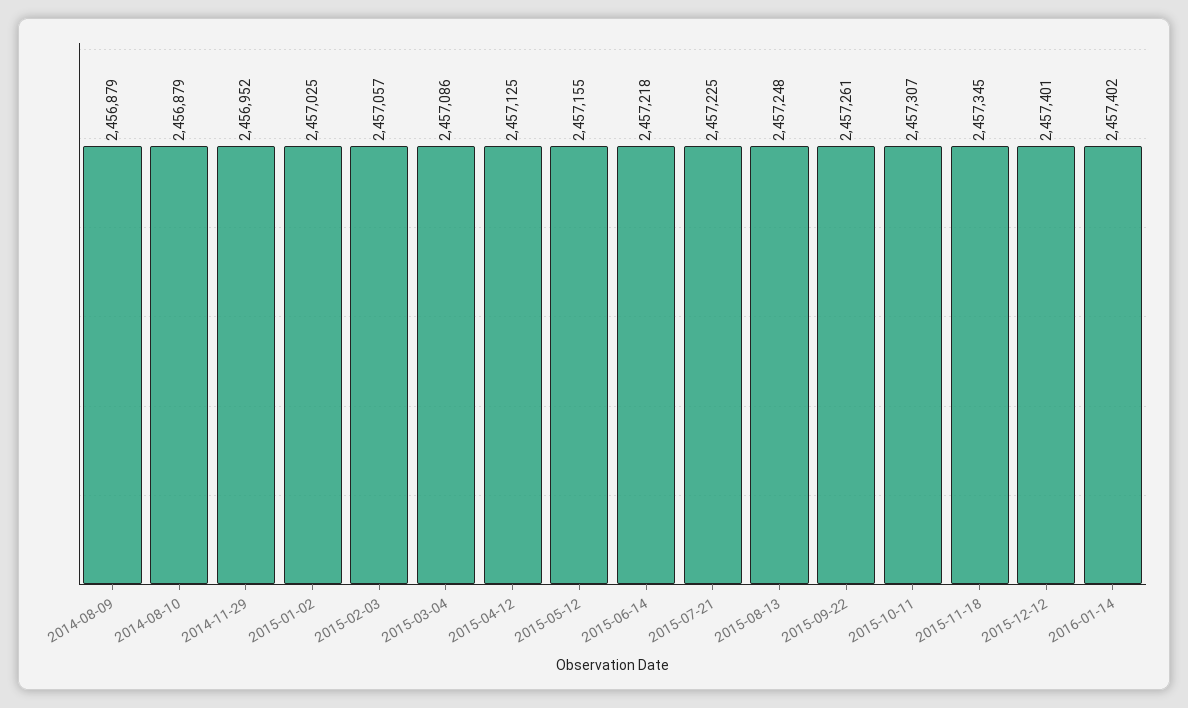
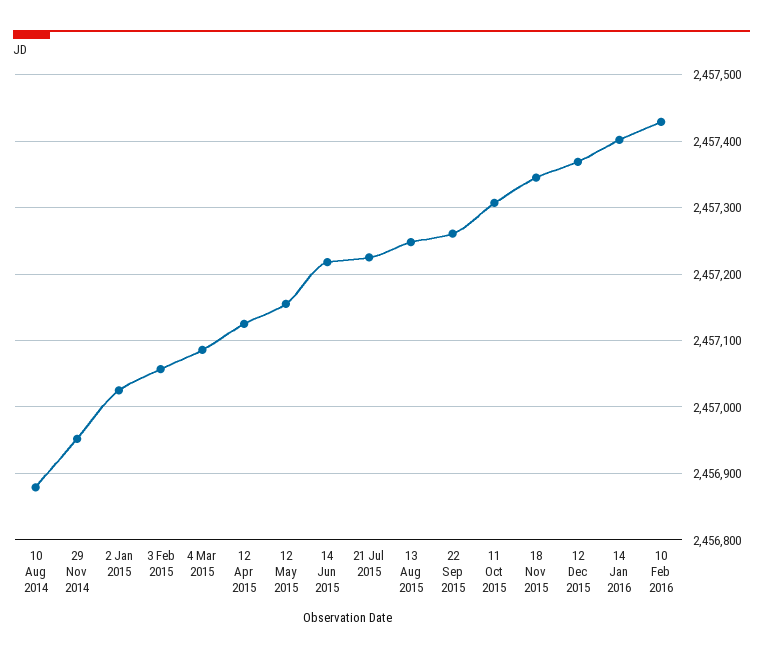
2014-08-09: 2456879 -> none
2015-12-12: 2457401 -> 2457370
10 Feb 2016: none -> 2457430

